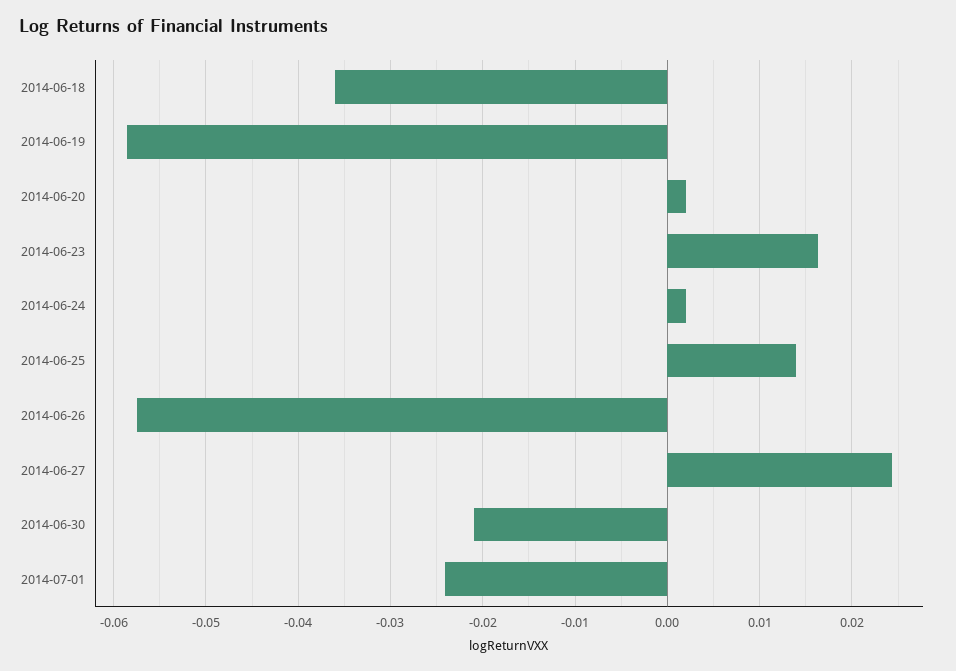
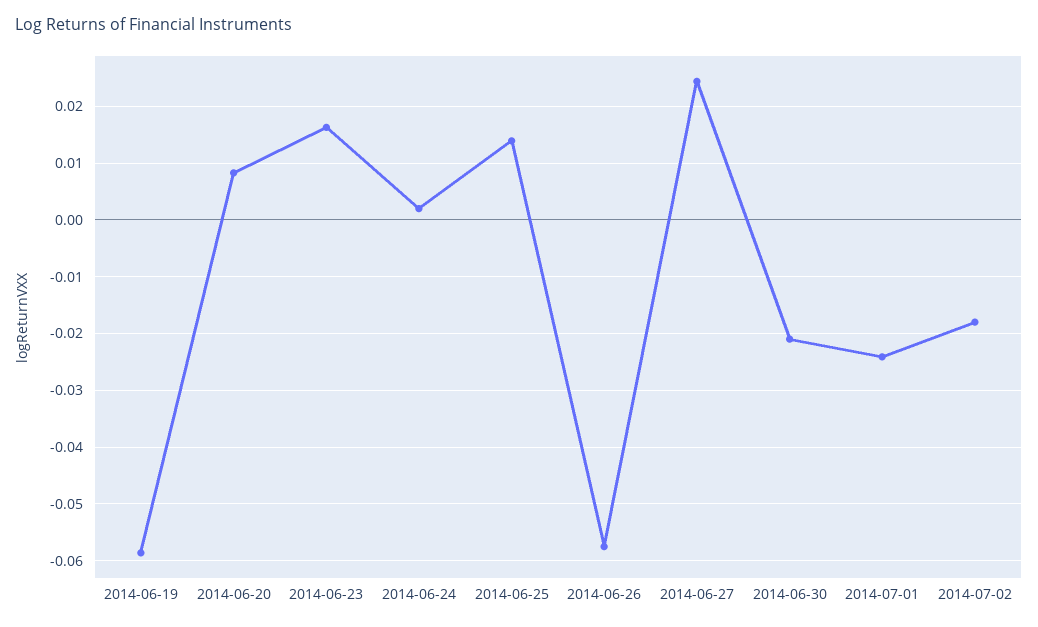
2014-06-18: -0.036 -> none
2014-06-20: 0.002 -> 0.008
2014-07-02: none -> -0.018

